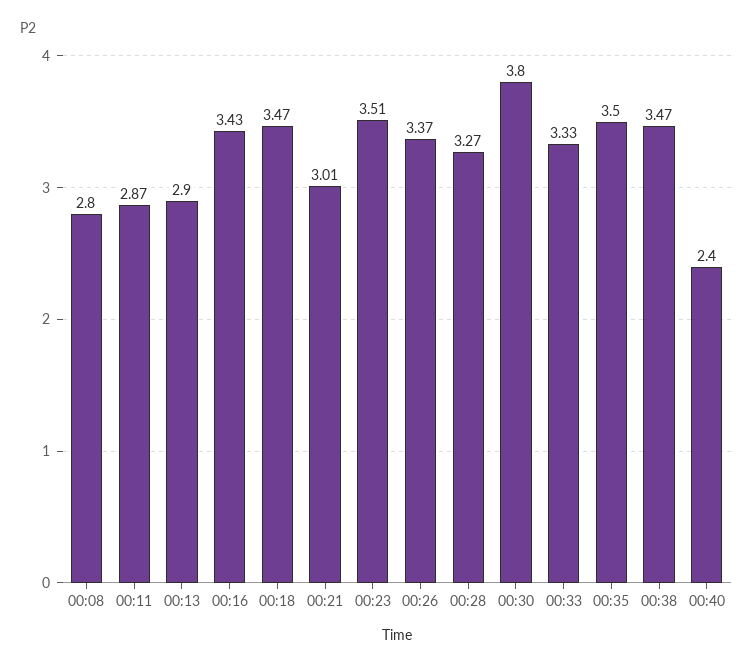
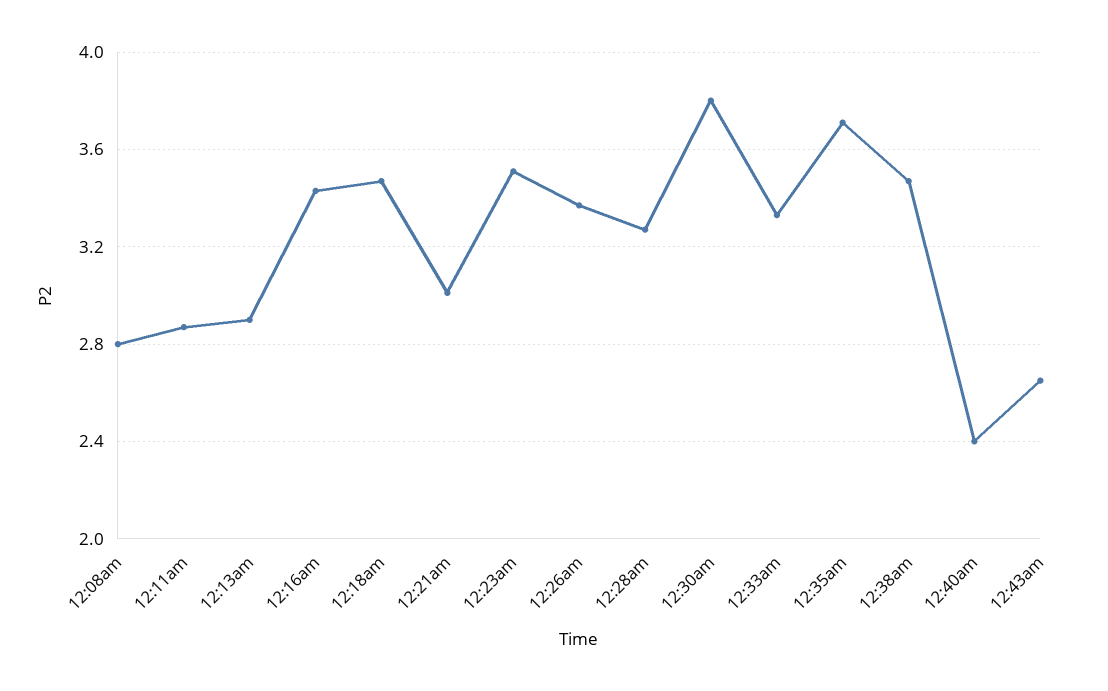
00:35: 3.5 -> 3.7
12:43am: none -> 2.65

